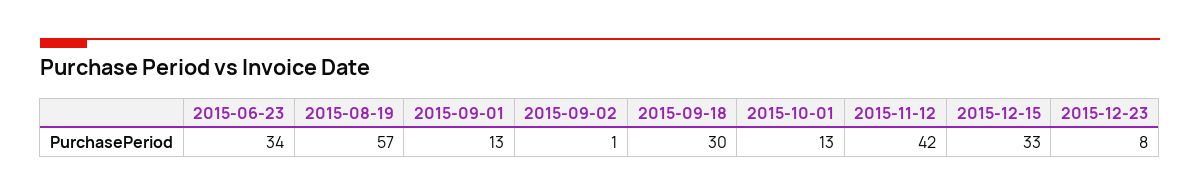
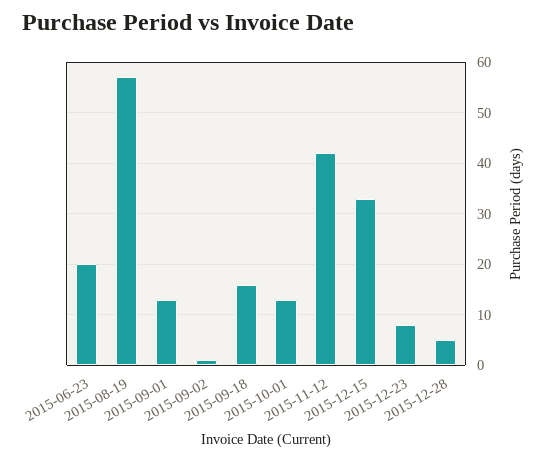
2015-06-23: 34 -> 20
2015-09-18: 30 -> 15
2015-12-28: none -> 5

